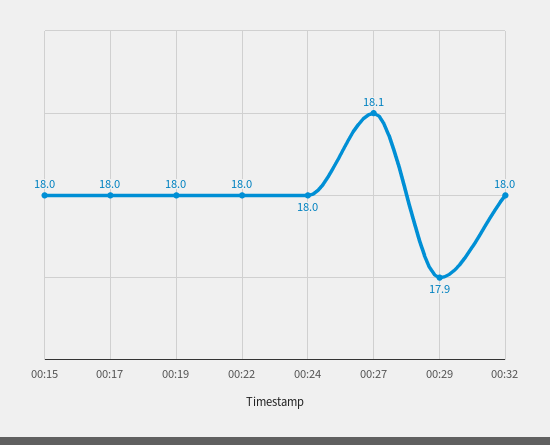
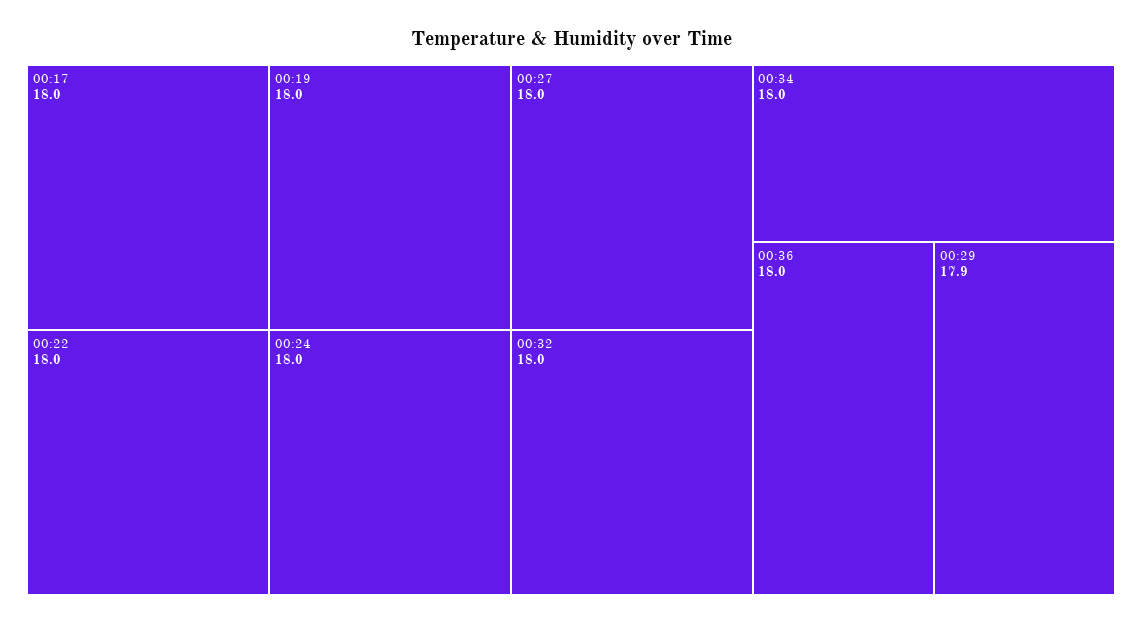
00:15: 18 -> none
00:27: 18.1 -> 18
00:34: none -> 18
00:36: none -> 18

